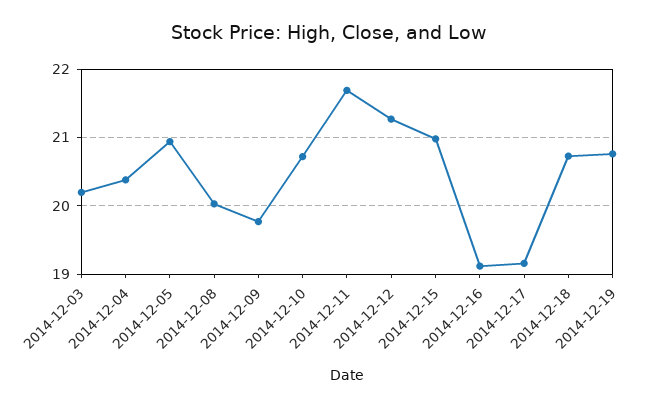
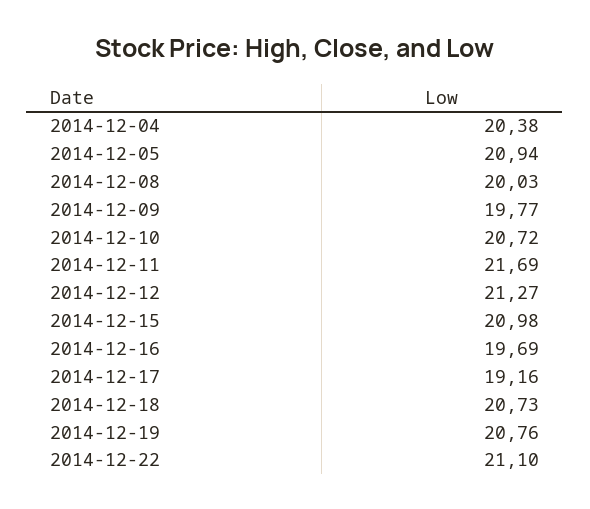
2014-12-03: 20.2 -> none
2014-12-16: 19.1 -> 19.69
2014-12-22: none -> 21.1

